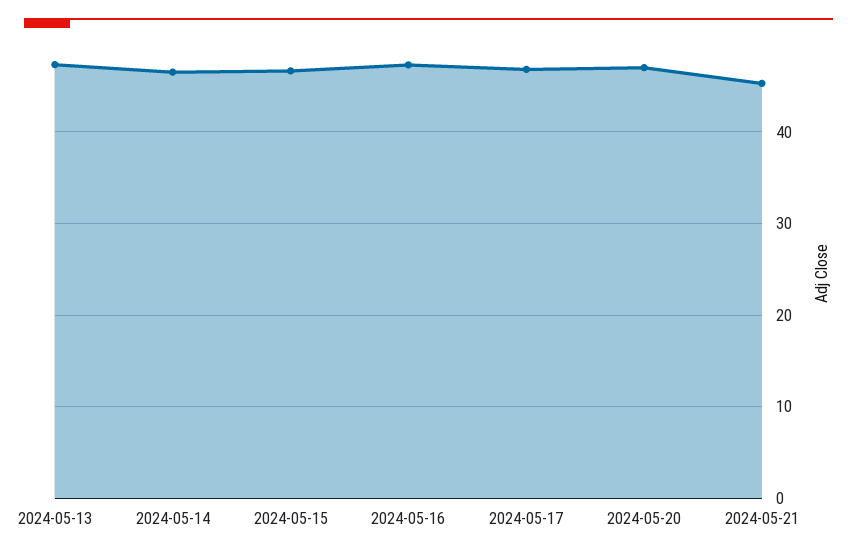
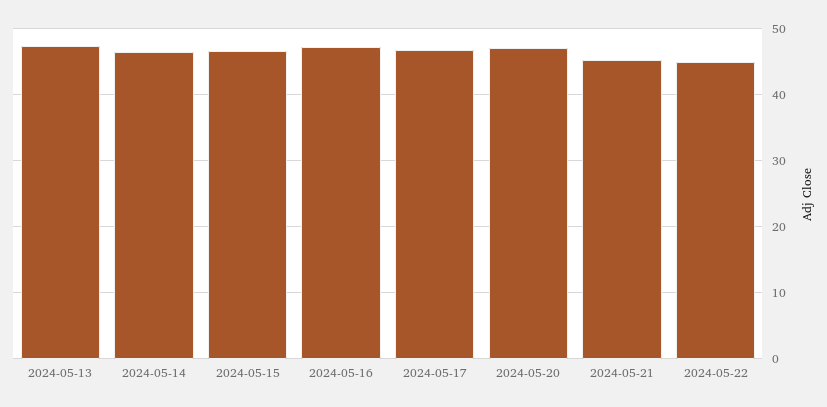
2024-05-22: none -> 45

